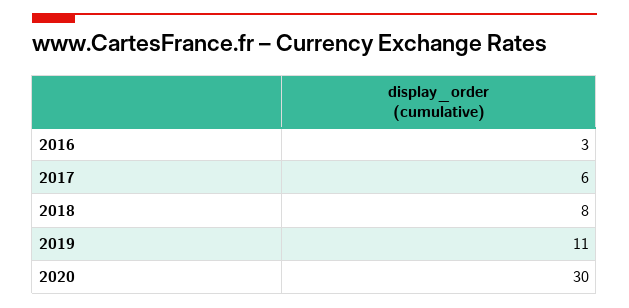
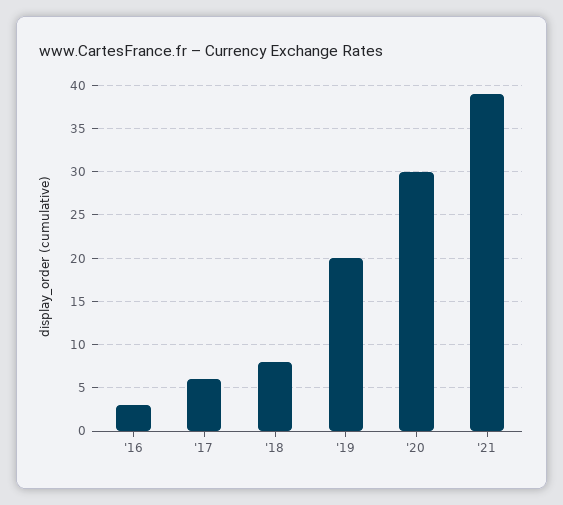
2019: 11 -> 20
'21: none -> 39

